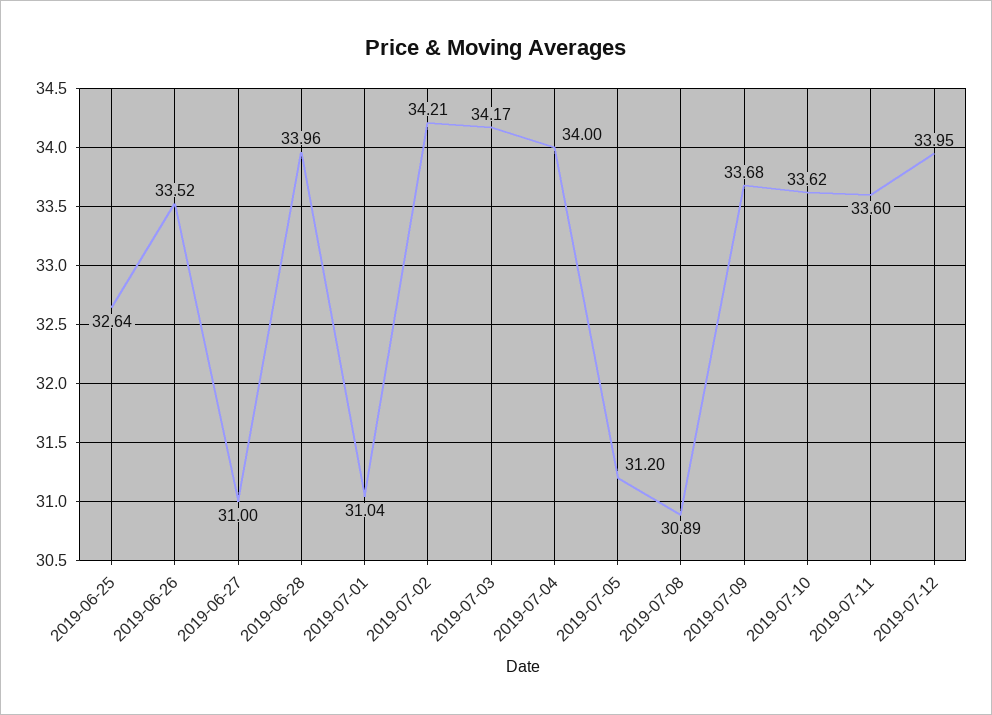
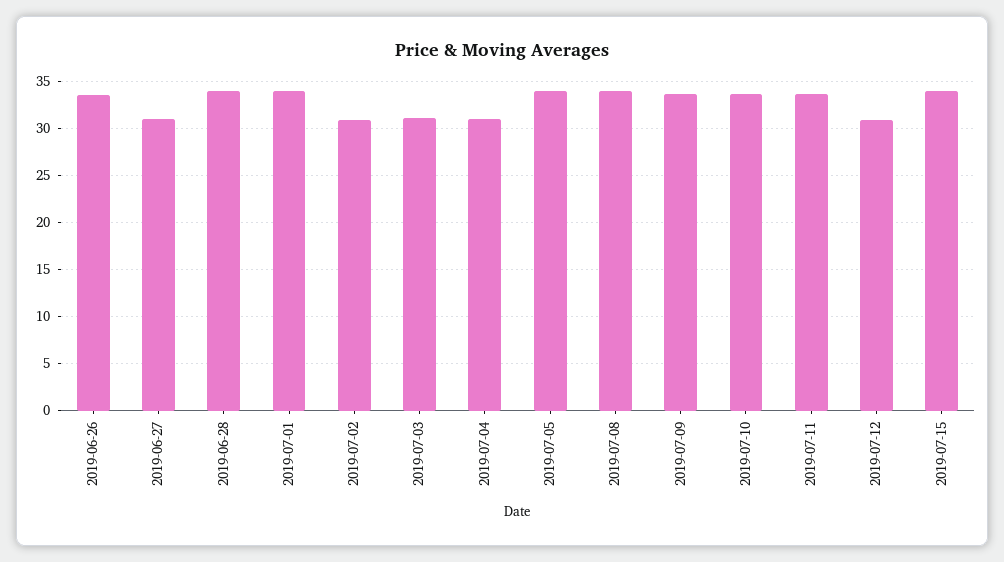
2019-06-25: 32.64 -> none
2019-07-01: 31.04 -> 34
2019-07-02: 34.21 -> 31
2019-07-03: 34.17 -> 31
2019-07-04: 34 -> 31
2019-07-05: 31.2 -> 34
2019-07-08: 30.89 -> 34
2019-07-12: 33.95 -> 31
2019-07-15: none -> 34

